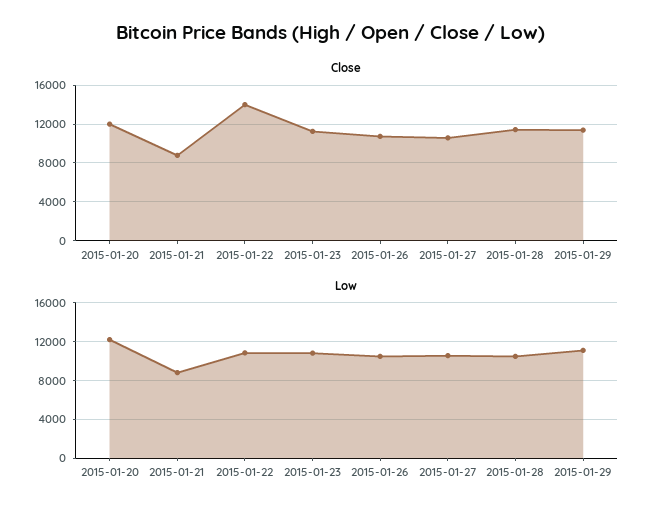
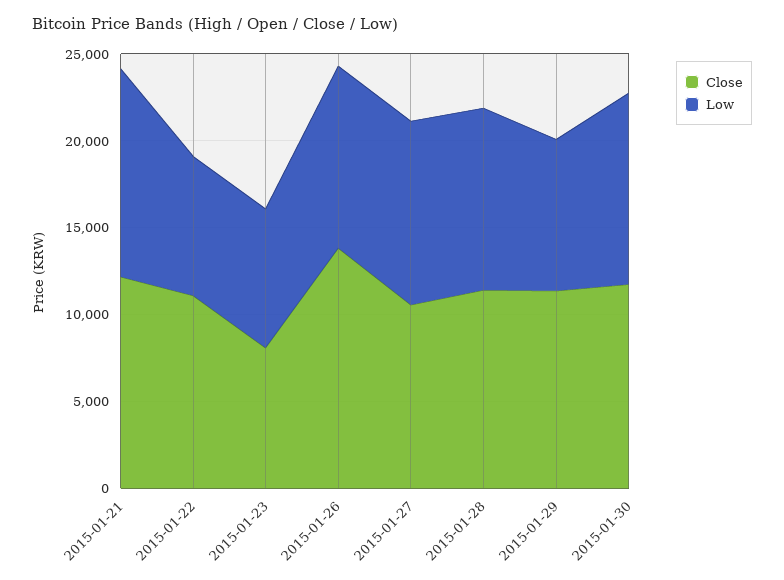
Close, 2015-01-20: 12000 -> none
Close, 2015-01-21: 9000 -> 12000
Close, 2015-01-22: 14000 -> 11000
Close, 2015-01-23: 11000 -> 8000
Close, 2015-01-26: 11000 -> 14000
Low, 2015-01-20: 12000 -> none
Low, 2015-01-21: 9000 -> 12000
Low, 2015-01-22: 11000 -> 8000
Low, 2015-01-23: 11000 -> 8000
Low, 2015-01-29: 11000 -> 9000
Close, 2015-01-30: none -> 12000
Low, 2015-01-30: none -> 11000

